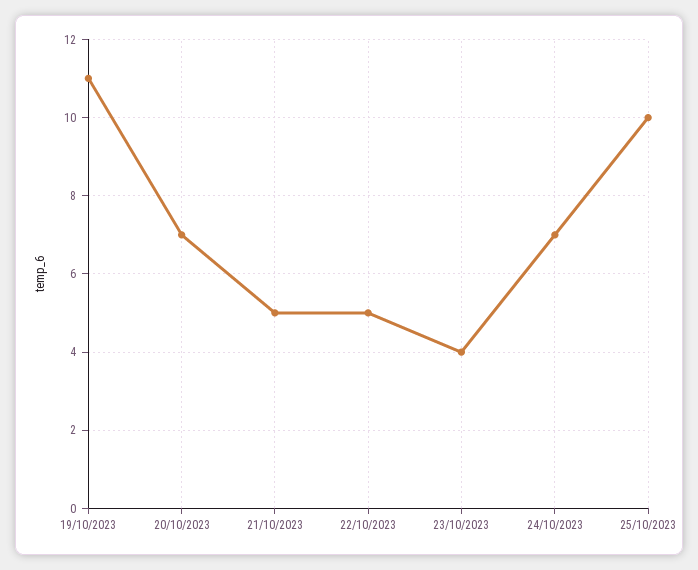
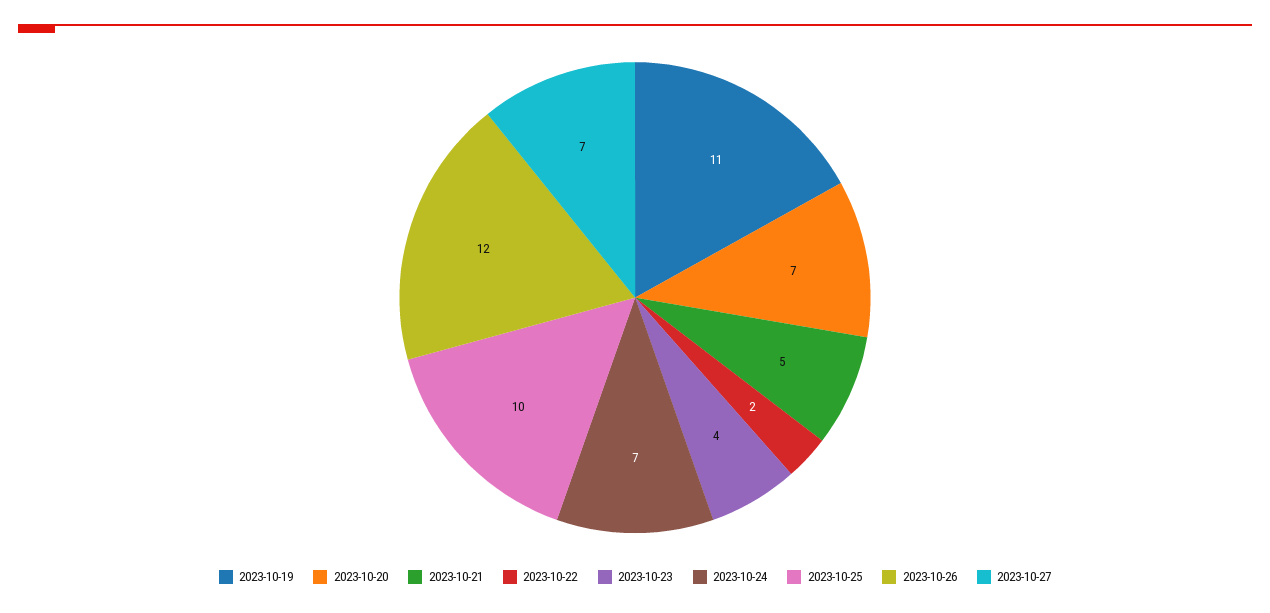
22/10/2023: 5 -> 2
2023-10-26: none -> 12
2023-10-27: none -> 7

